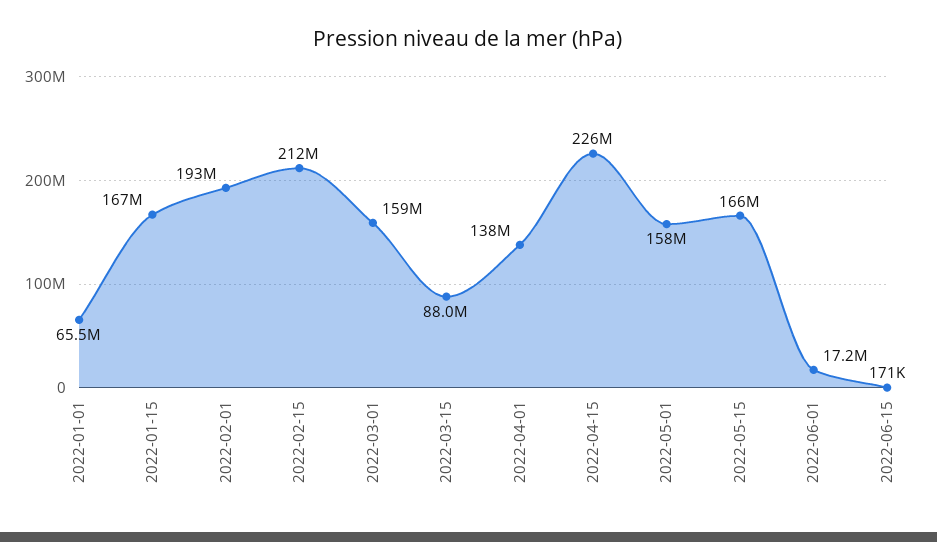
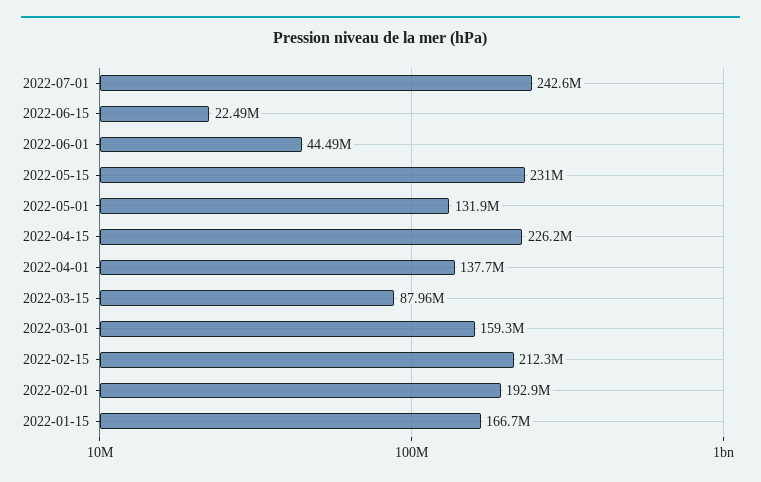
2022-01-01: 65500000 -> none
2022-05-01: 158000000 -> 131900000
2022-05-15: 166000000 -> 231000000
2022-06-01: 17200000 -> 44490000
2022-06-15: 171000 -> 22490000
2022-07-01: none -> 242600000

